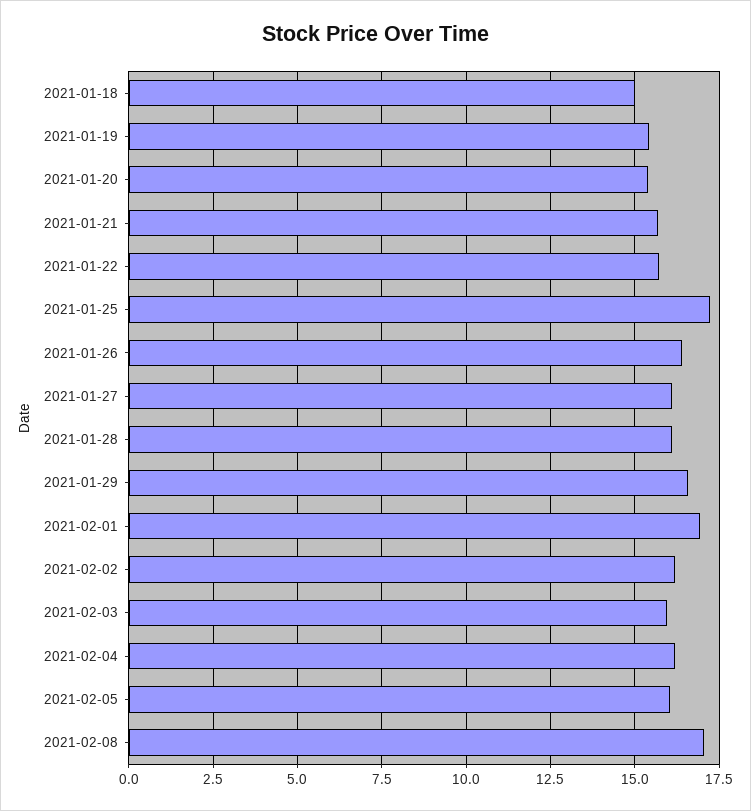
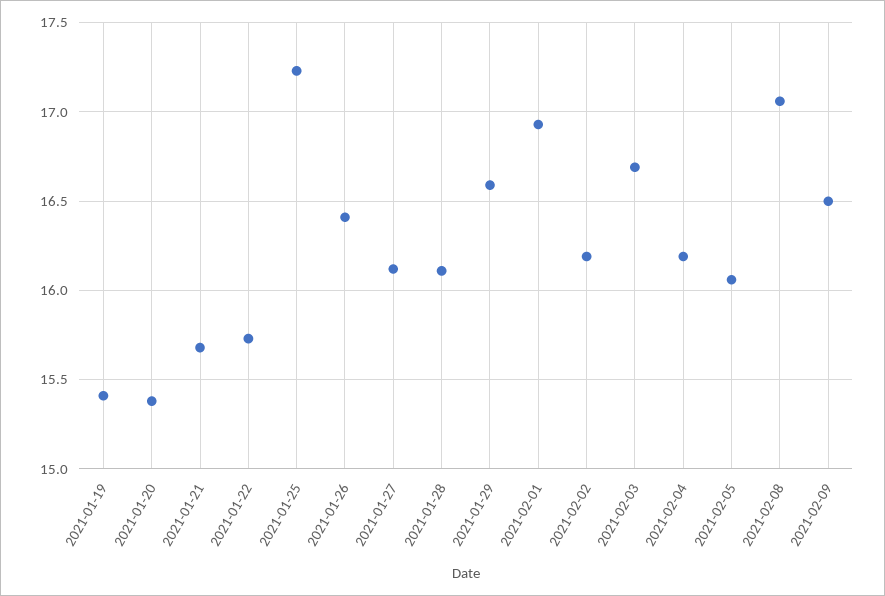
2021-01-18: 15 -> none
2021-02-03: 16 -> 16.7
2021-02-09: none -> 16.5

